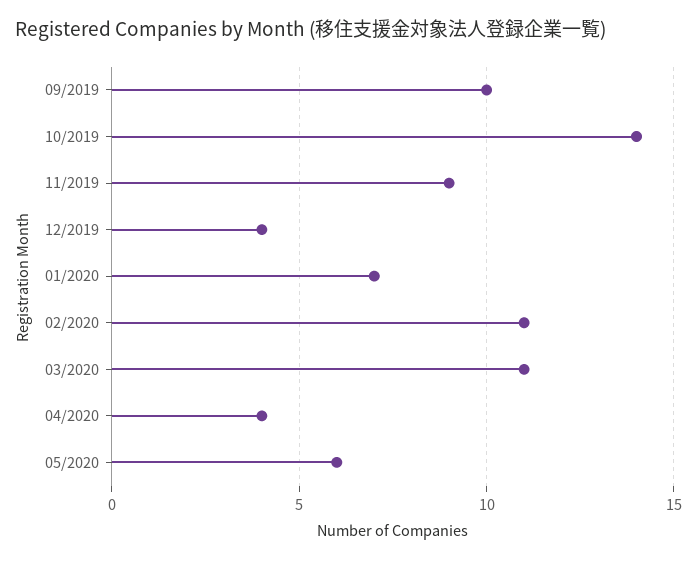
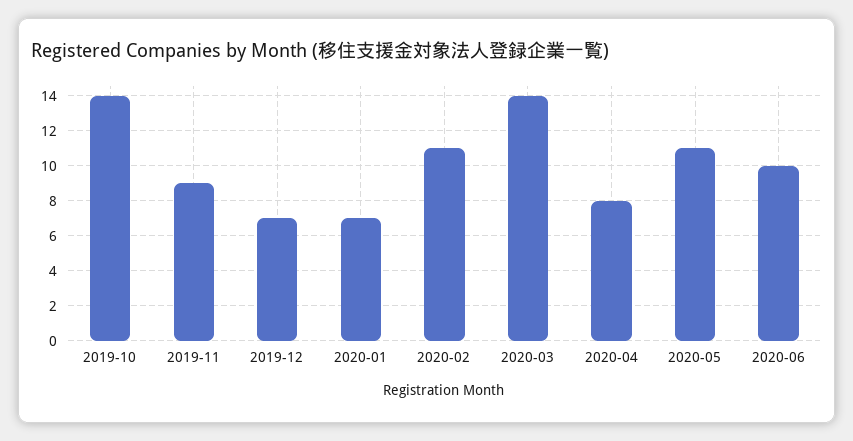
09/2019: 10 -> none
12/2019: 4 -> 7
03/2020: 11 -> 14
04/2020: 4 -> 8
05/2020: 6 -> 11
2020-06: none -> 10

